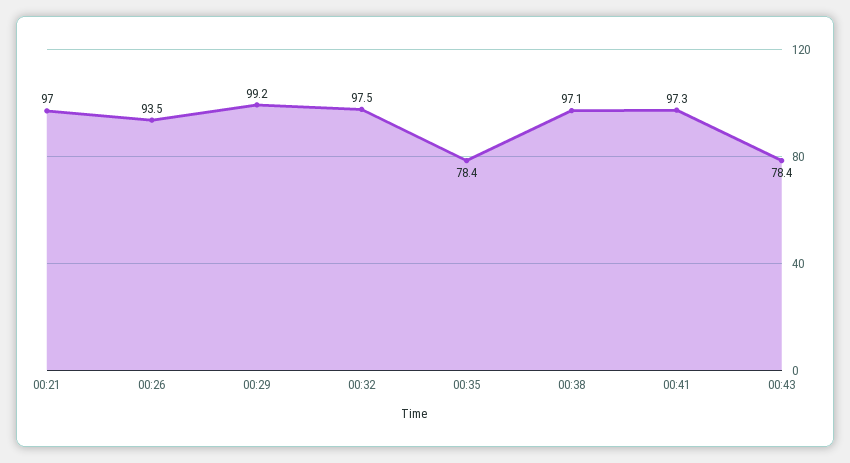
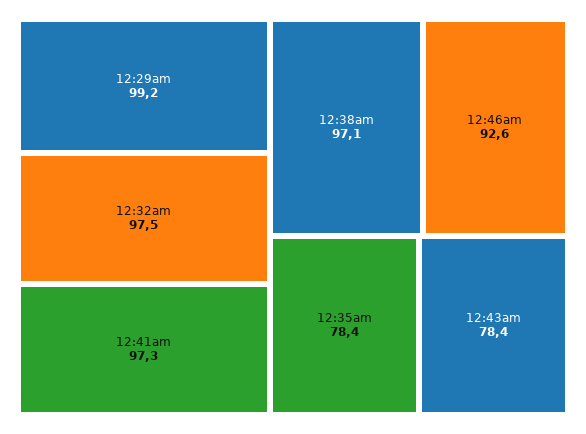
00:21: 97 -> none
00:26: 93.5 -> none
12:46am: none -> 92.6

